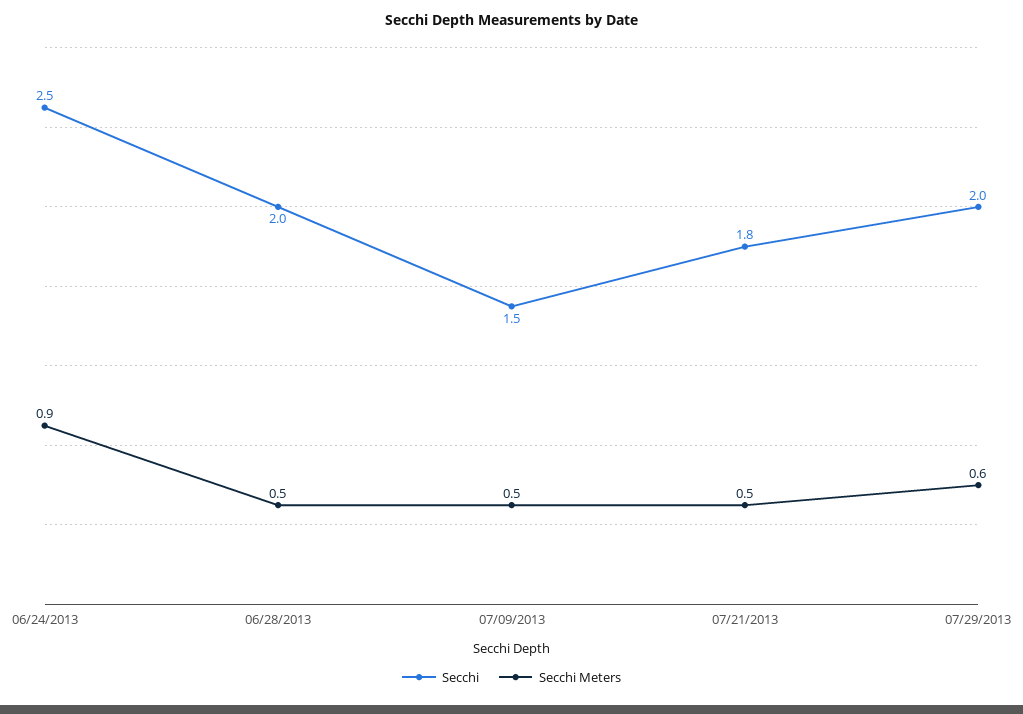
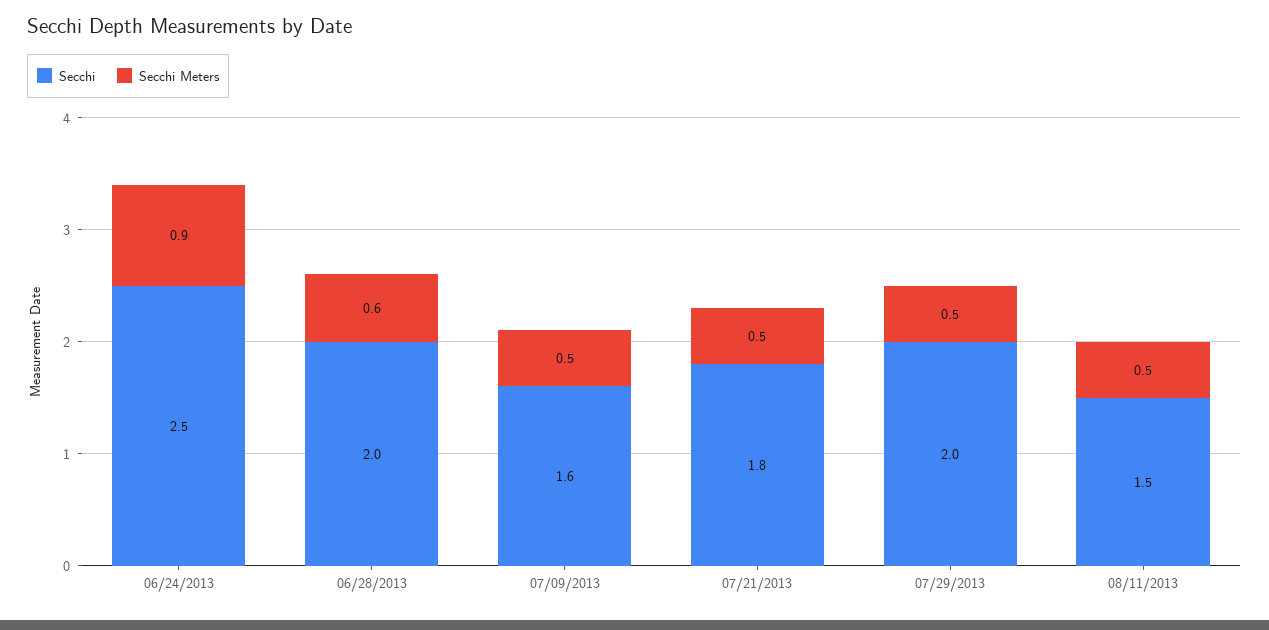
Secchi Meters, 06/28/2013: 0.5 -> 0.6
Secchi, 07/09/2013: 1.5 -> 1.6
Secchi Meters, 07/29/2013: 0.6 -> 0.5
Secchi, 08/11/2013: none -> 1.5
Secchi Meters, 08/11/2013: none -> 0.5

